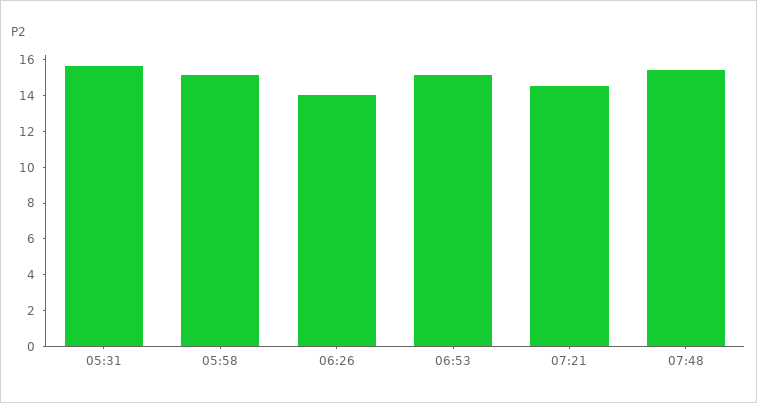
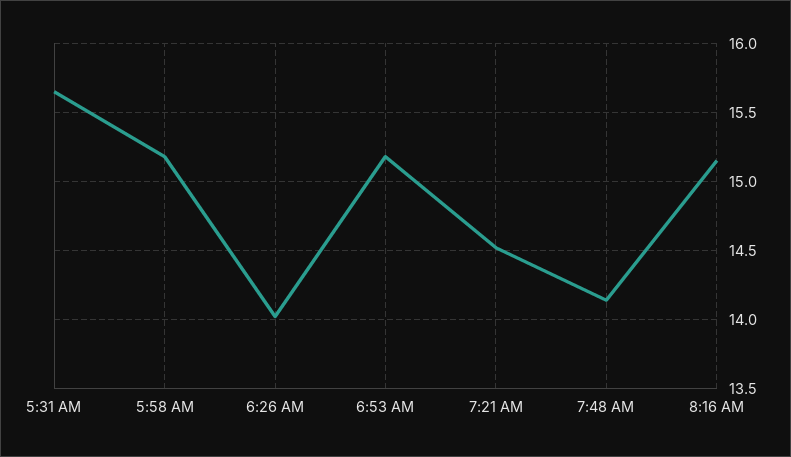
07:48: 15.5 -> 14.15
8:16 AM: none -> 15.15

